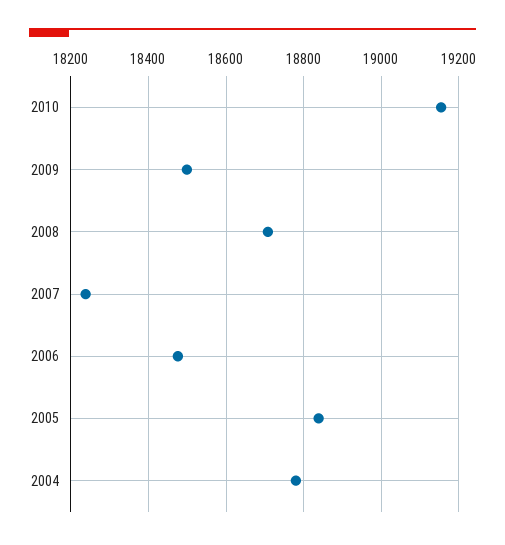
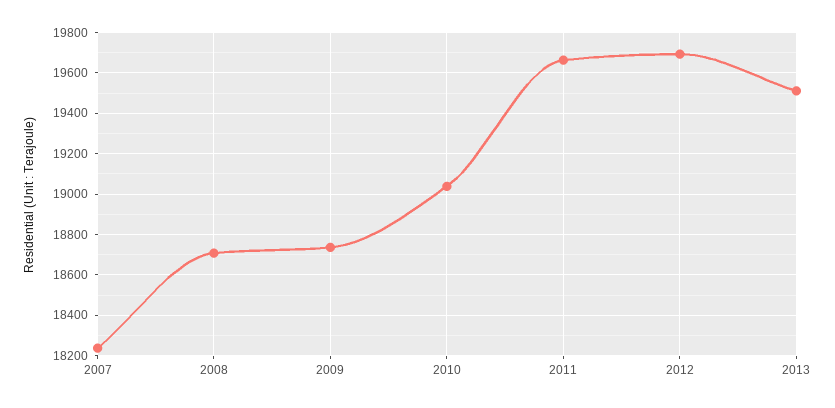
2010: 19160 -> 19050
2009: 18500 -> 18750
2006: 18480 -> none
2005: 18840 -> none
2004: 18780 -> none
2011: none -> 19650
2012: none -> 19700
2013: none -> 19500

